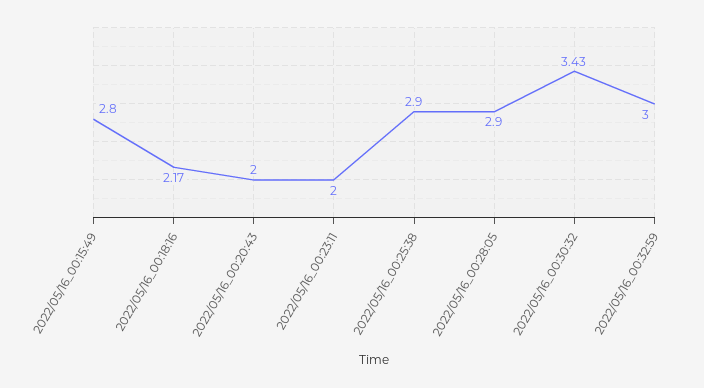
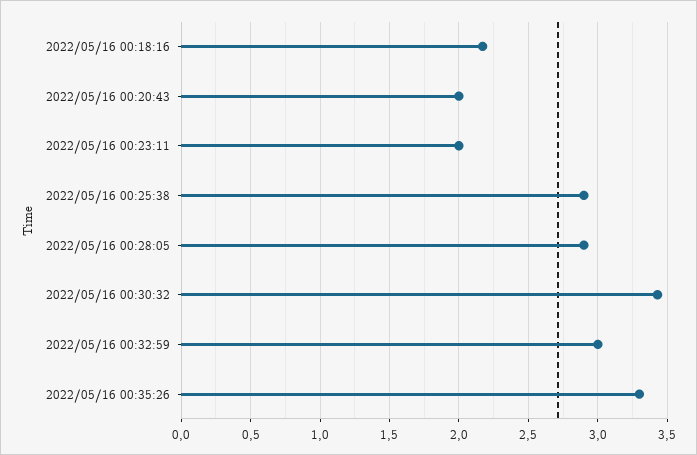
2022/05/16_00:15:49: 2.8 -> none
2022/05/16 00:35:26: none -> 3.3

